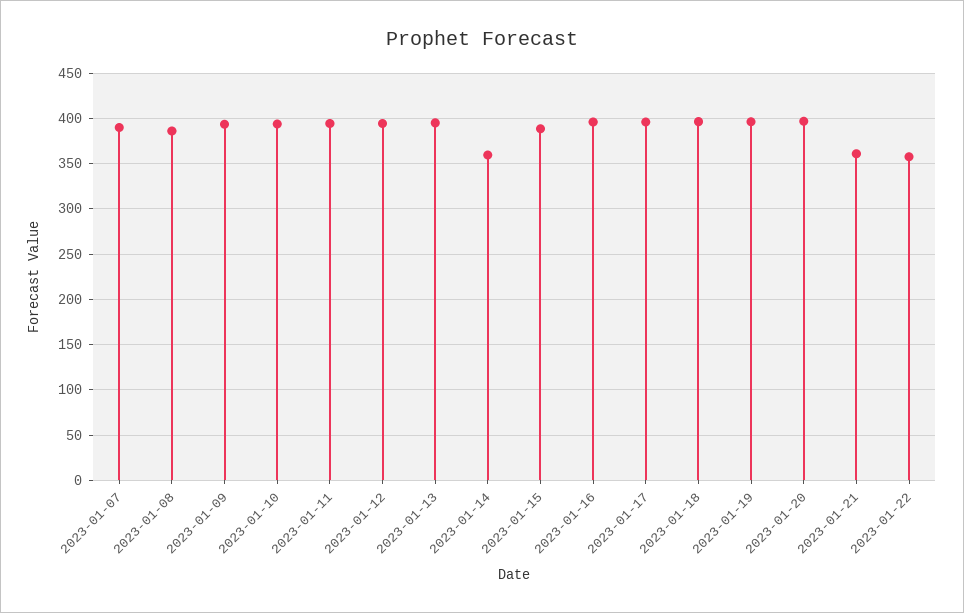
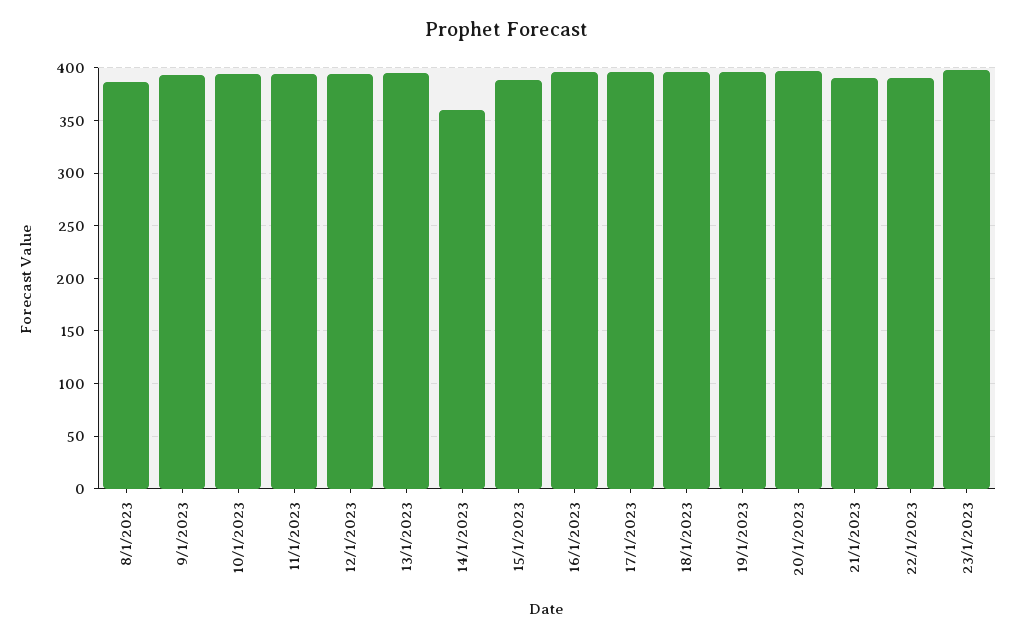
2023-01-07: 390 -> none
2023-01-21: 360 -> 390
2023-01-22: 360 -> 390
23/1/2023: none -> 400

